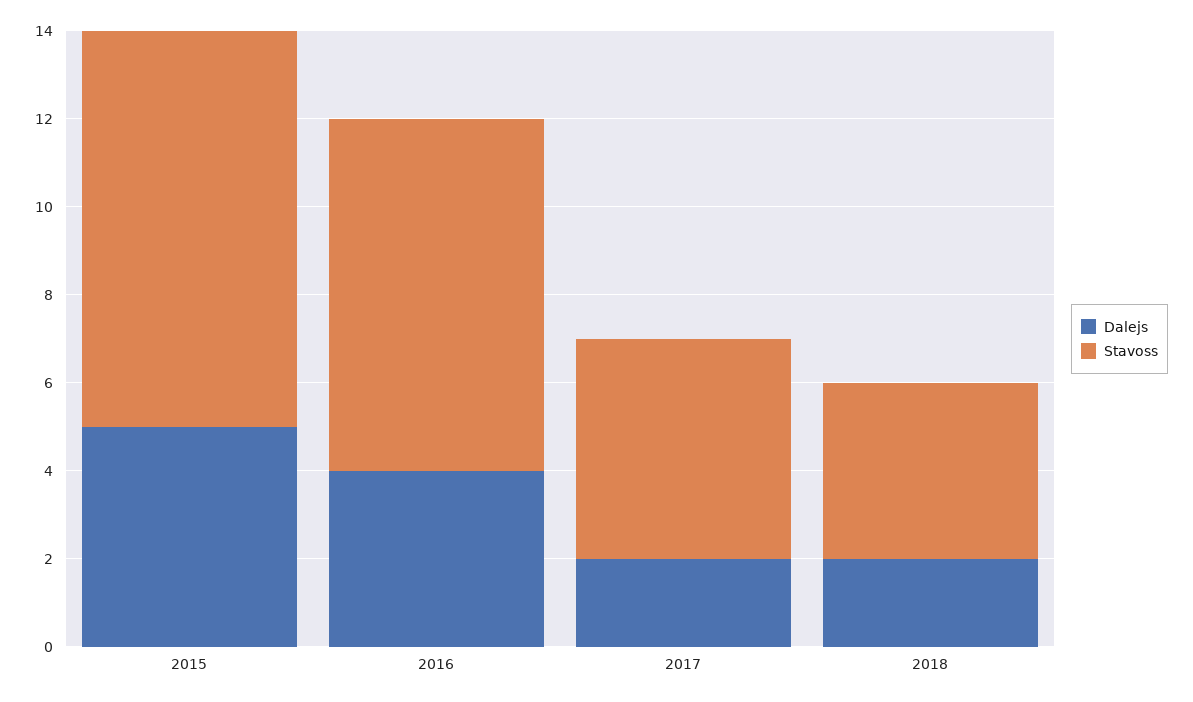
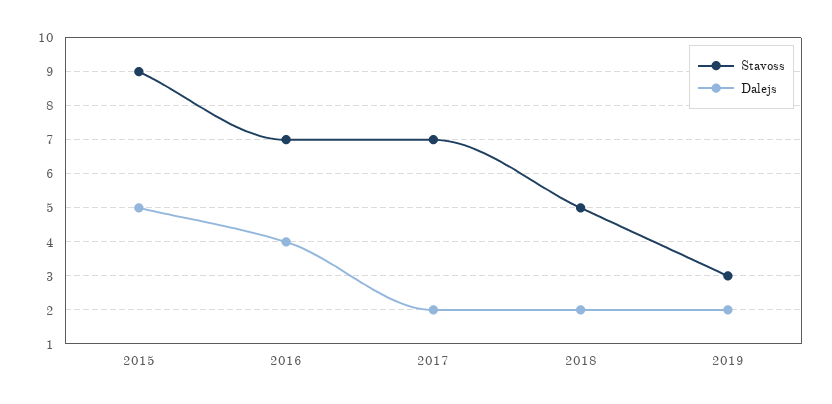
Stavoss, 2016: 8 -> 7
Stavoss, 2017: 5 -> 7
Stavoss, 2018: 4 -> 5
Stavoss, 2019: none -> 3
Dalejs, 2019: none -> 2

